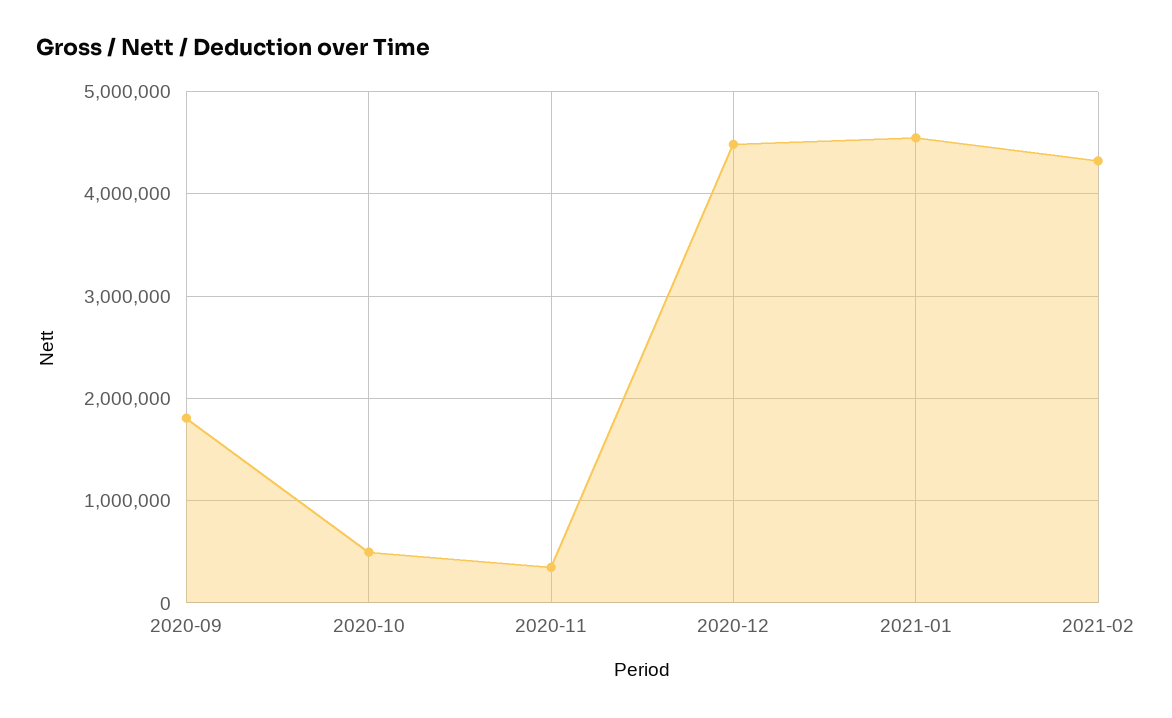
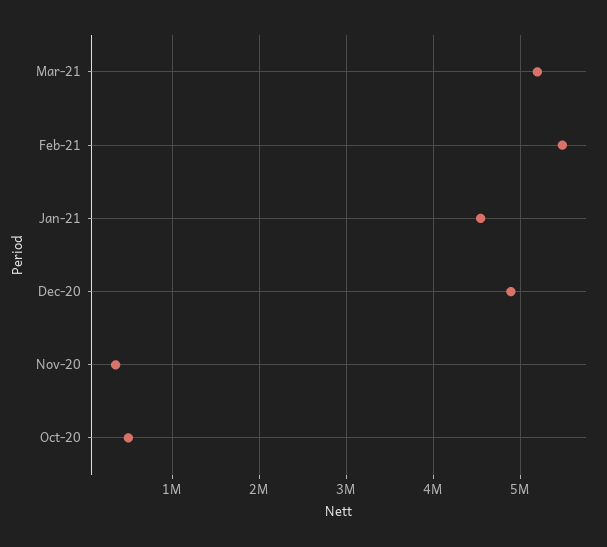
2020-09: 1800000 -> none
2020-12: 4500000 -> 4900000
2021-02: 4300000 -> 5500000
Mar-21: none -> 5200000

